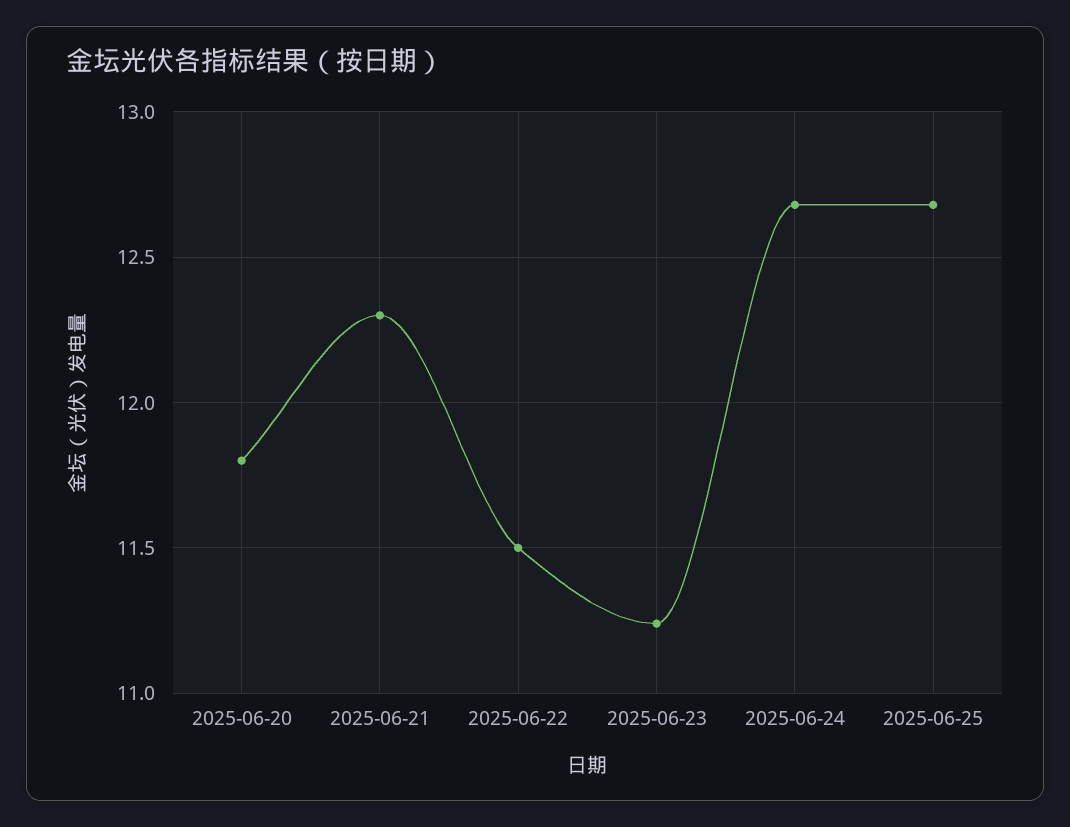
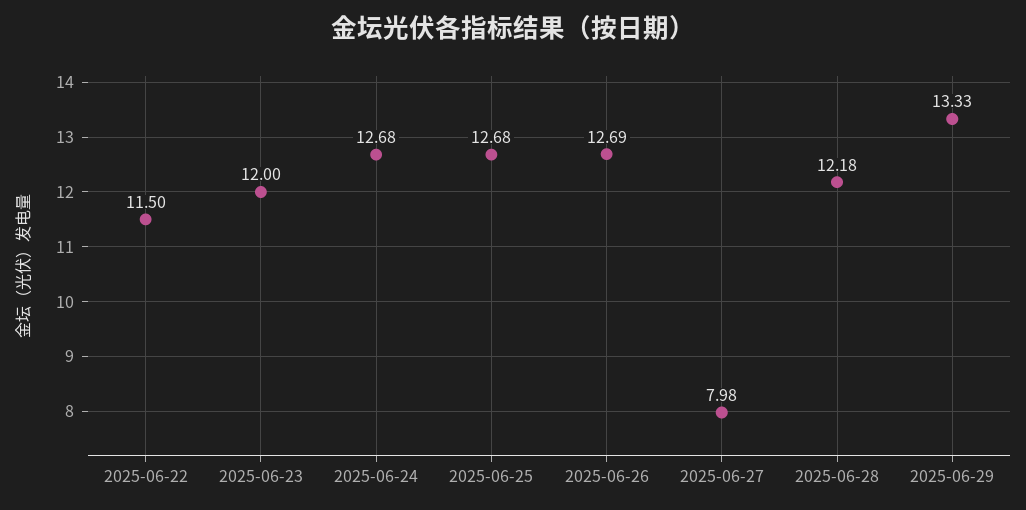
2025-06-20: 11.8 -> none
2025-06-21: 12.3 -> none
2025-06-23: 11.25 -> 12
2025-06-26: none -> 12.69
2025-06-27: none -> 7.98
2025-06-28: none -> 12.18
2025-06-29: none -> 13.33

